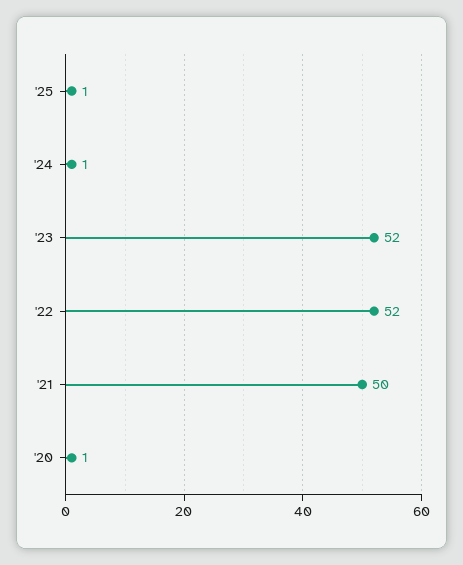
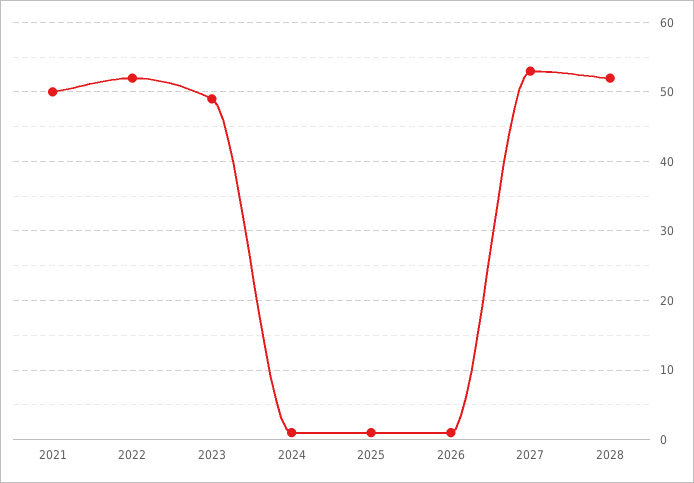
'23: 52 -> 49
'20: 1 -> none
2026: none -> 1
2027: none -> 53
2028: none -> 52

